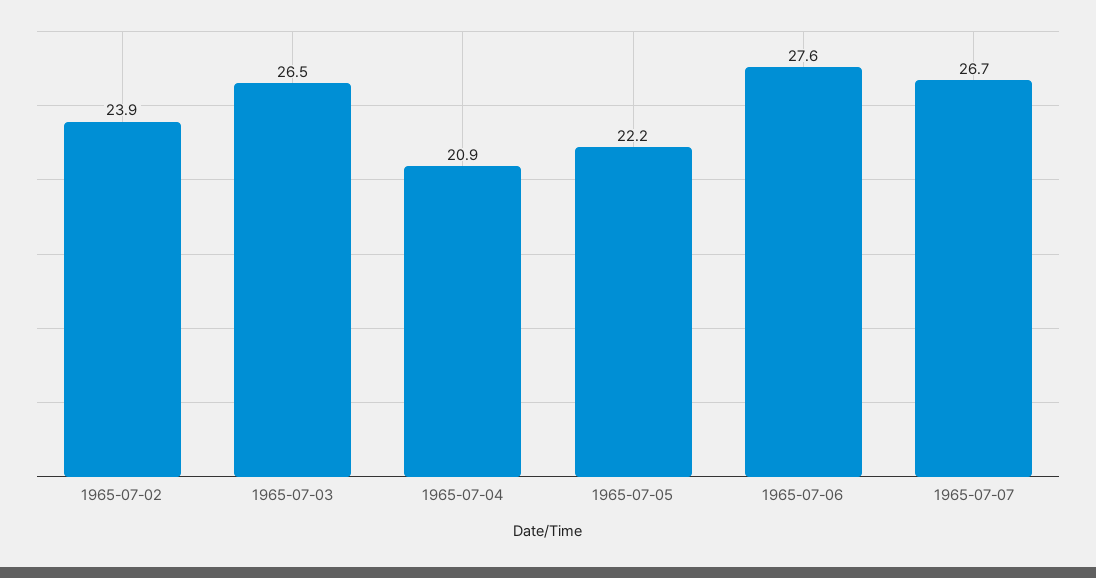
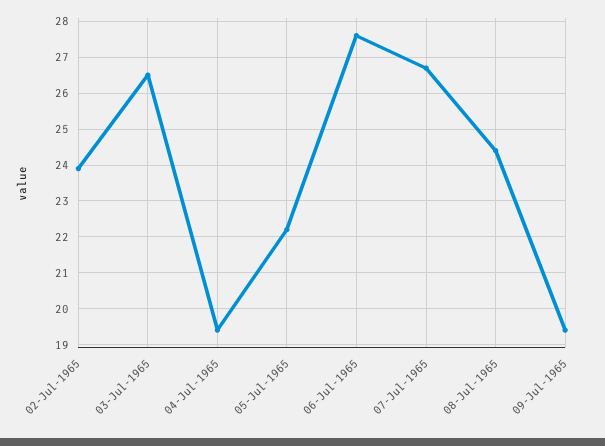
1965-07-04: 20.9 -> 19.5
08-Jul-1965: none -> 24.5
09-Jul-1965: none -> 19.5

